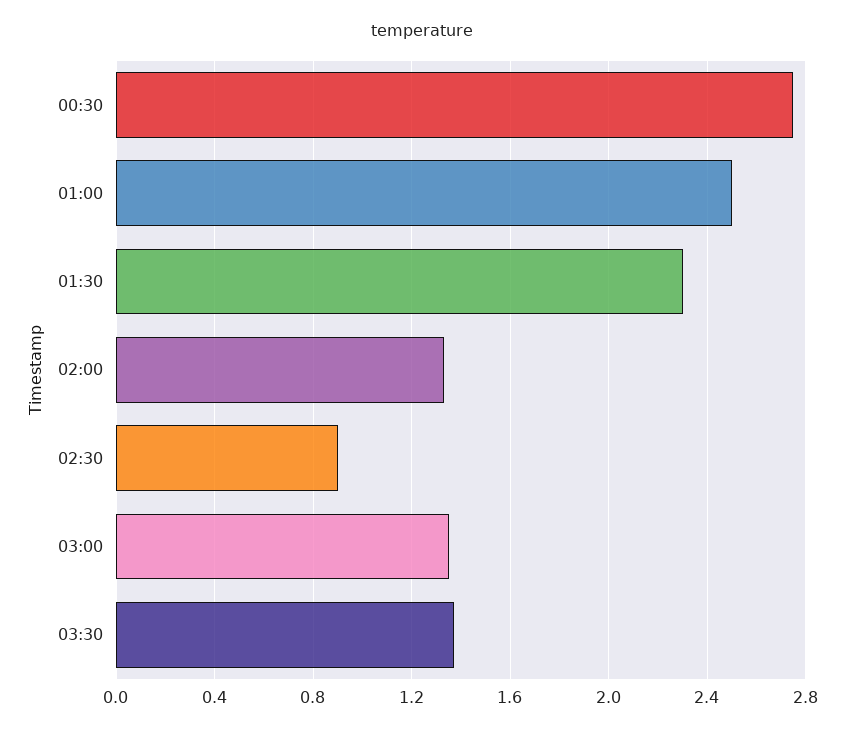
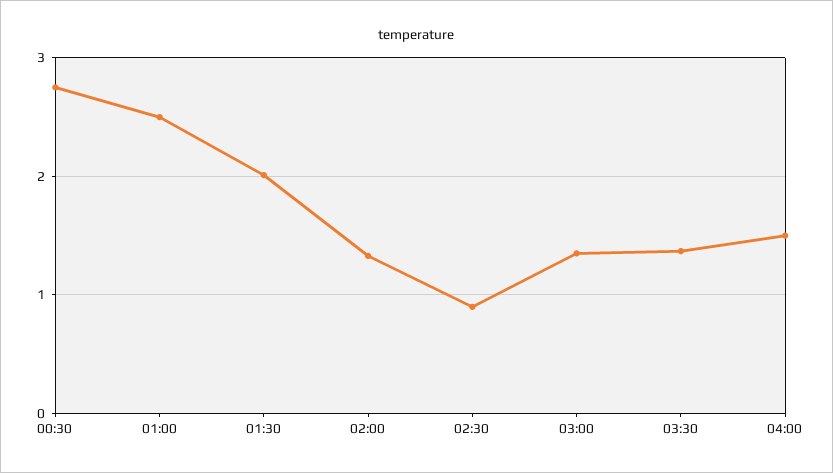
01:30: 2.3 -> 2
04:00: none -> 1.5

